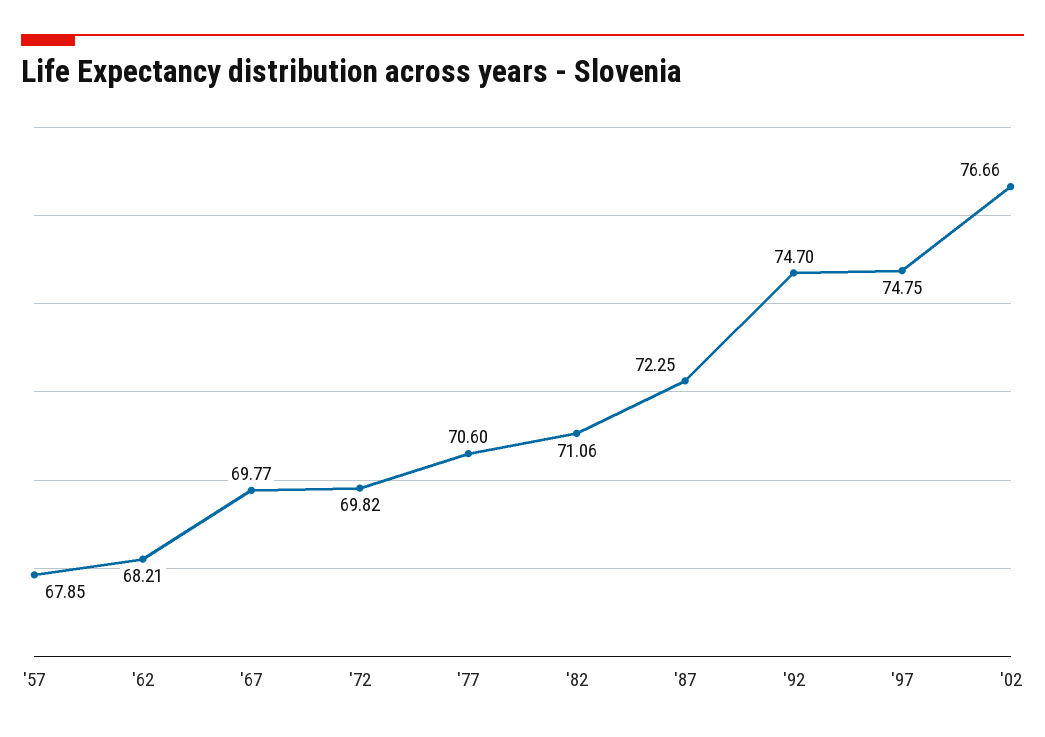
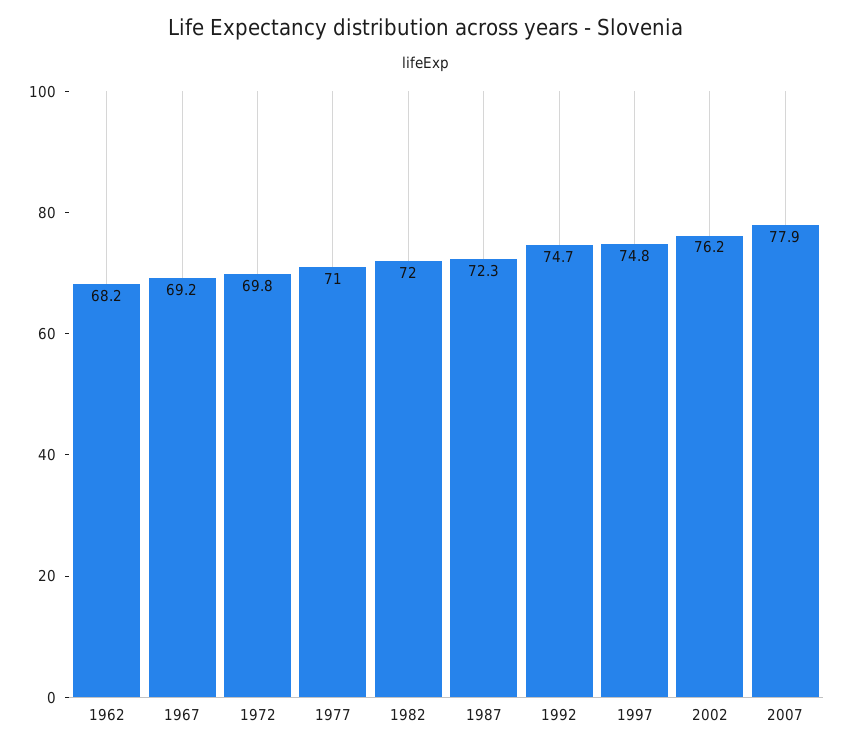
'57: 67.85 -> none
'67: 69.77 -> 69.2
'77: 70.6 -> 71
'82: 71.06 -> 72
'02: 76.66 -> 76.2
2007: none -> 77.9

